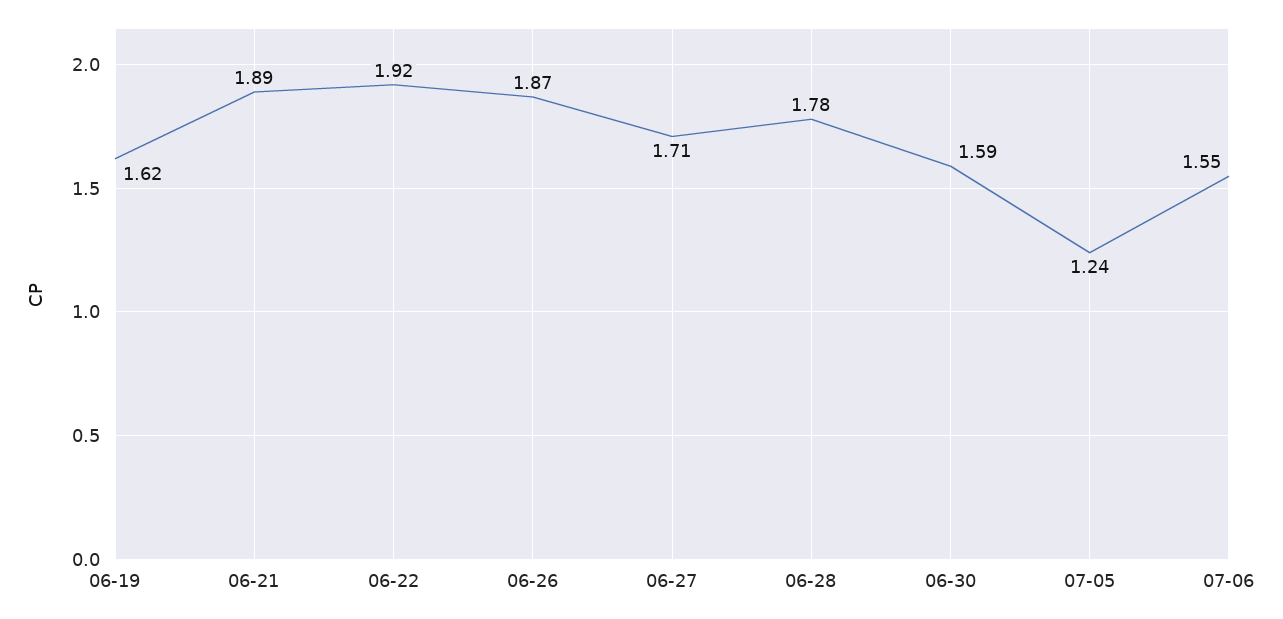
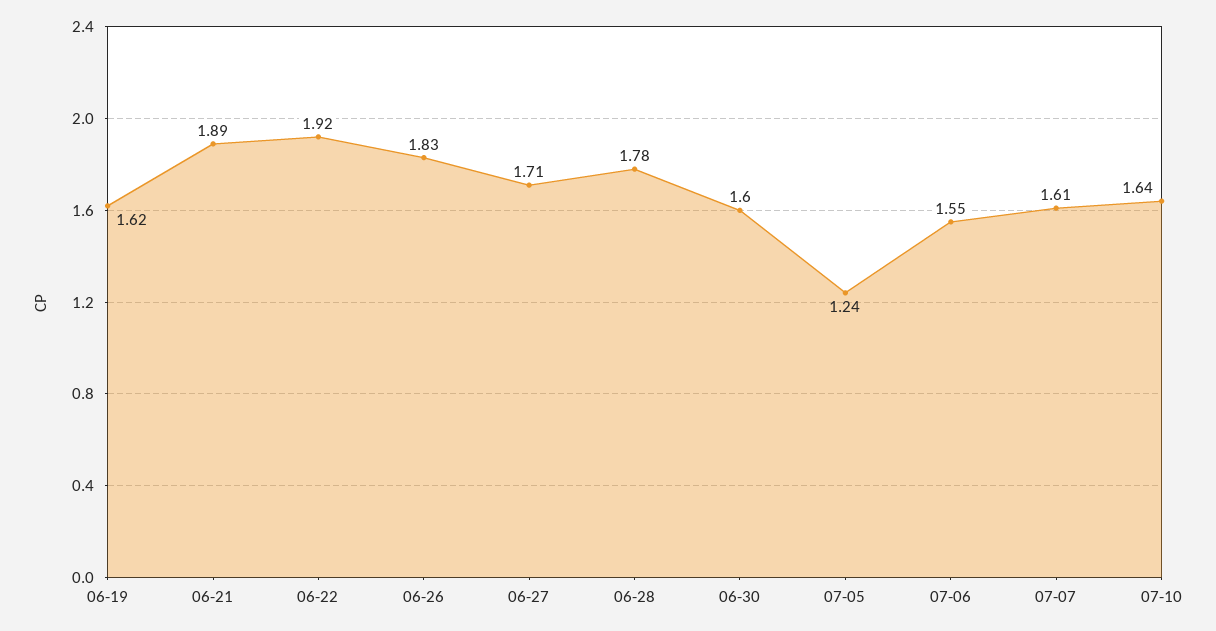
06-26: 1.87 -> 1.83
06-30: 1.59 -> 1.6
07-07: none -> 1.61
07-10: none -> 1.64

